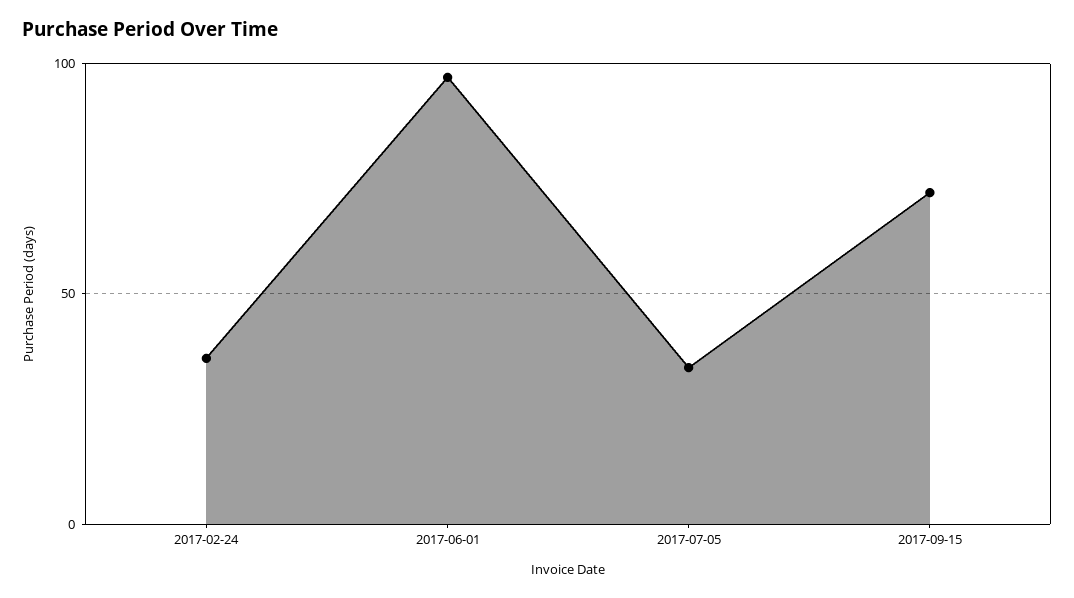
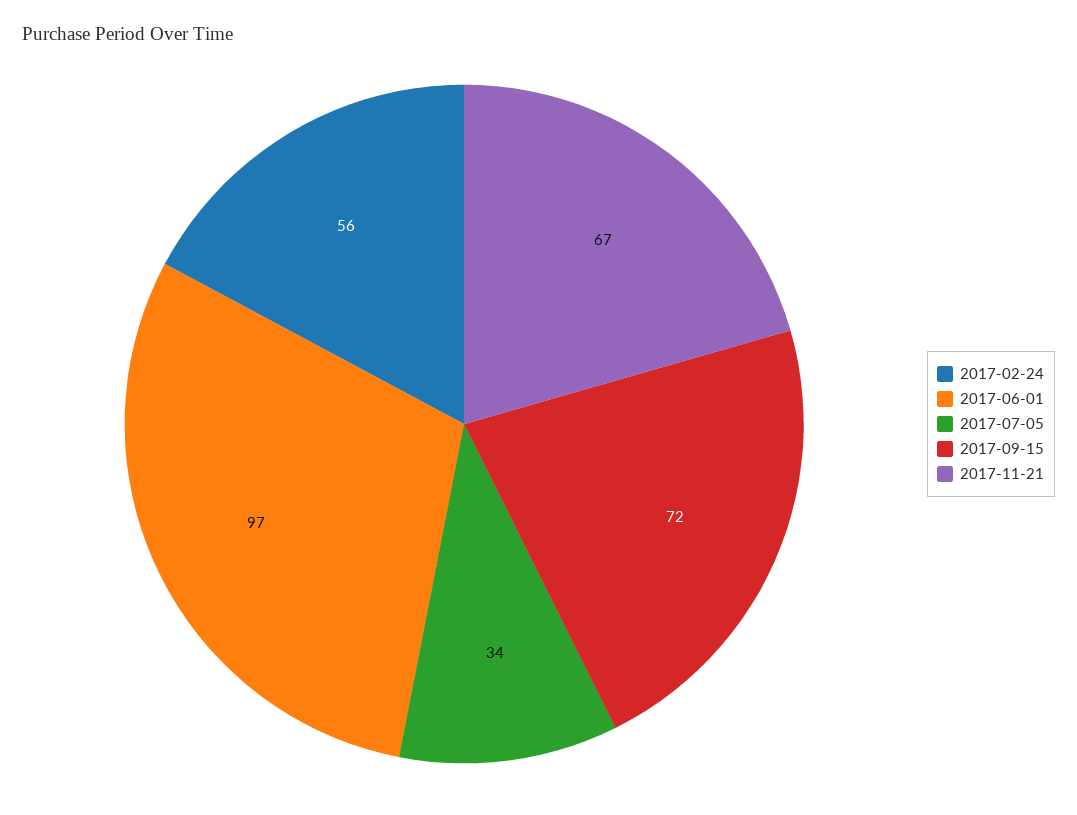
2017-02-24: 35 -> 56
2017-11-21: none -> 67

